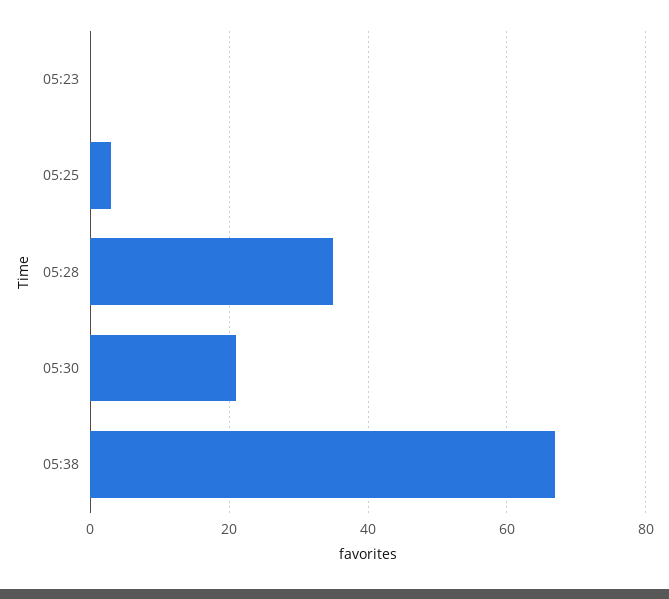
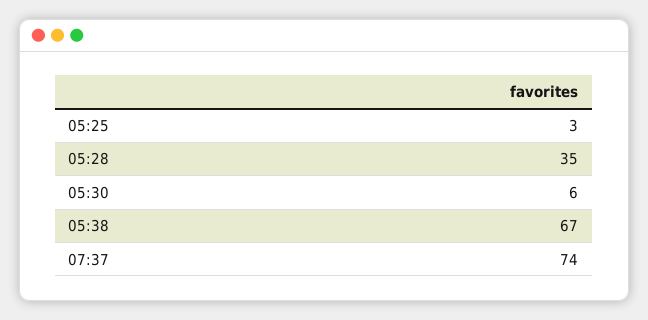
05:23: 0 -> none
05:30: 20 -> 6
07:37: none -> 74

